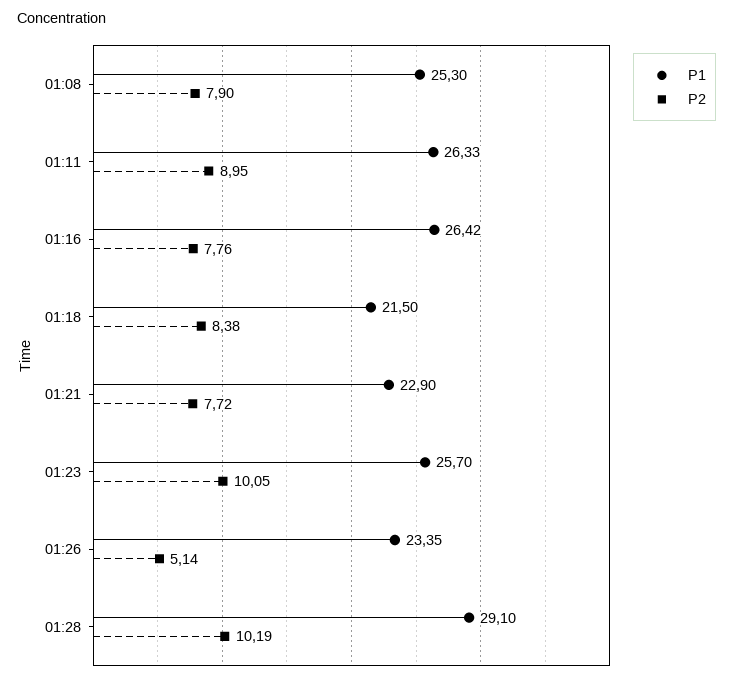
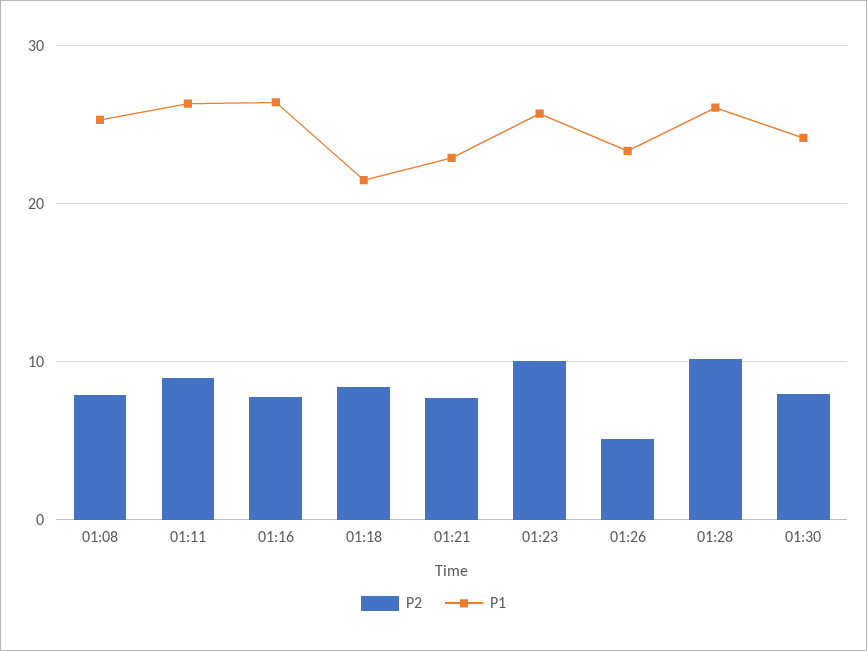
P1, 01:28: 29.1 -> 26
P2, 01:30: none -> 8
P1, 01:30: none -> 24

